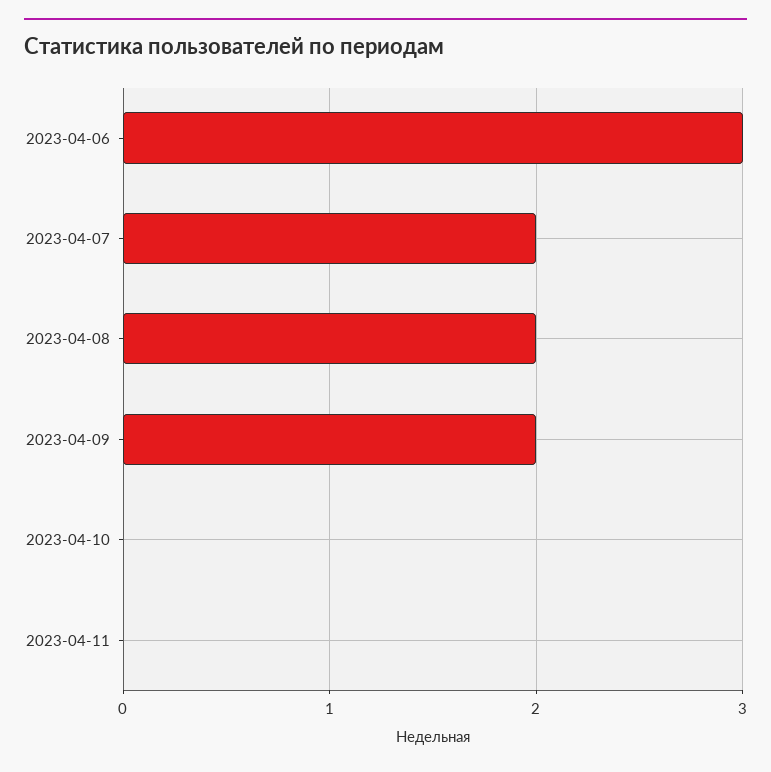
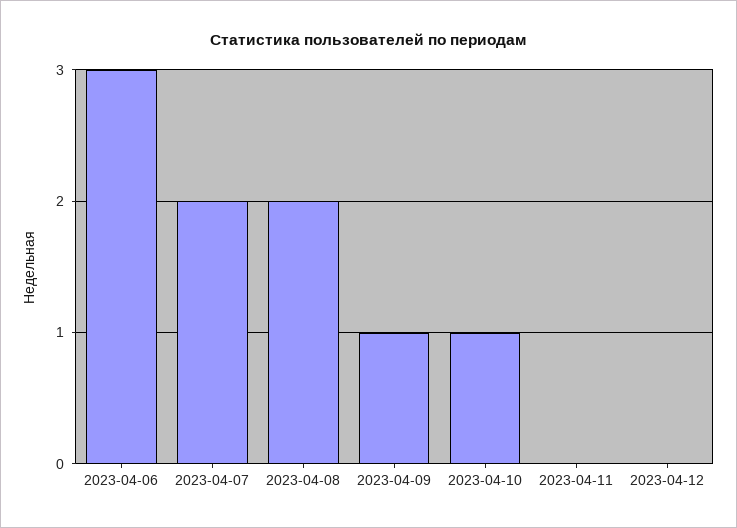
2023-04-09: 2 -> 1
2023-04-10: 0 -> 1
2023-04-12: none -> 0

